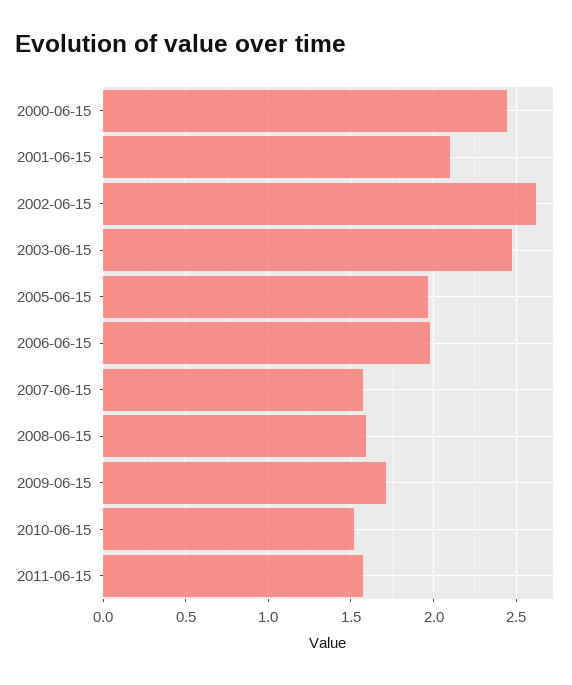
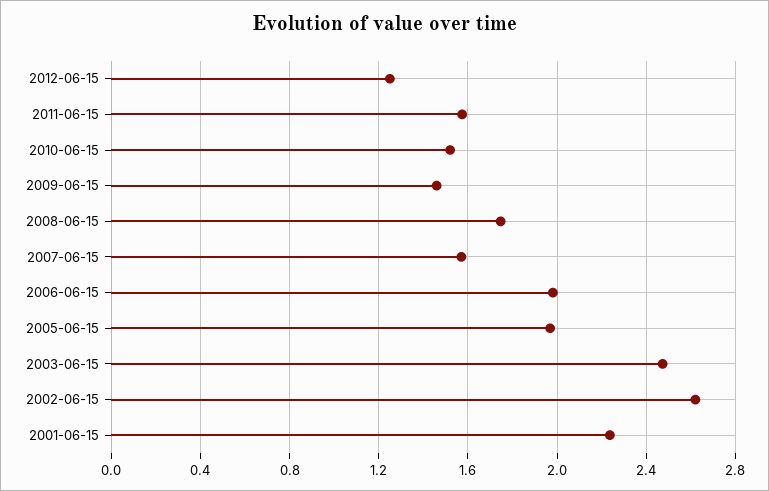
2000-06-15: 2.45 -> none
2001-06-15: 2.1 -> 2.25
2008-06-15: 1.6 -> 1.75
2009-06-15: 1.7 -> 1.45
2012-06-15: none -> 1.25

